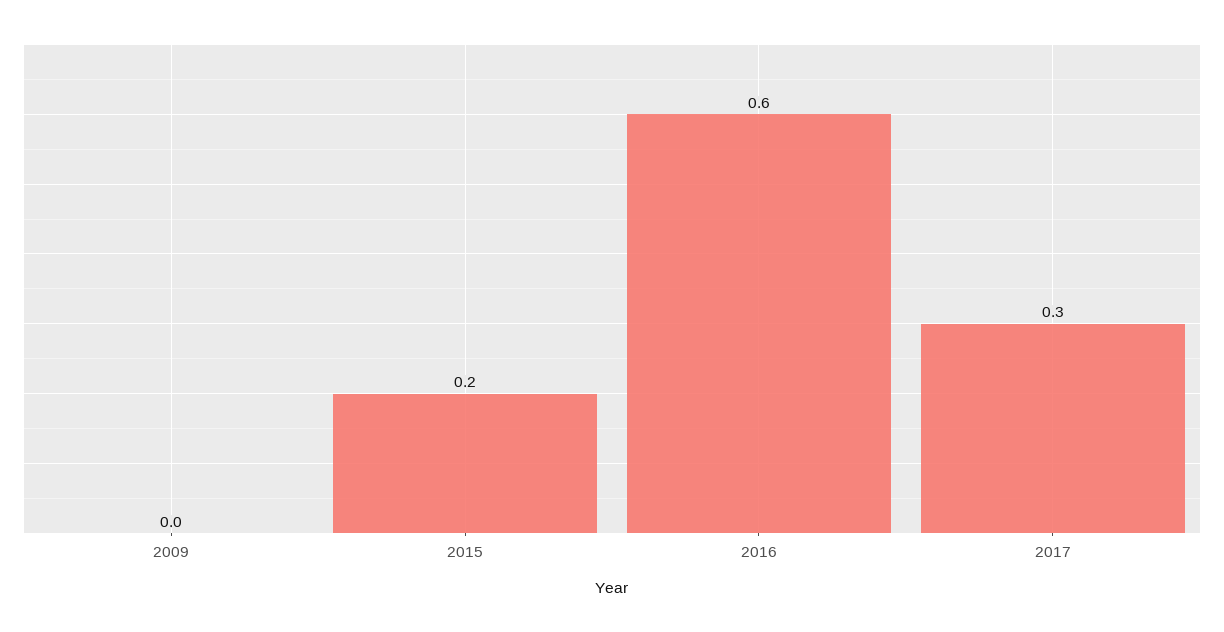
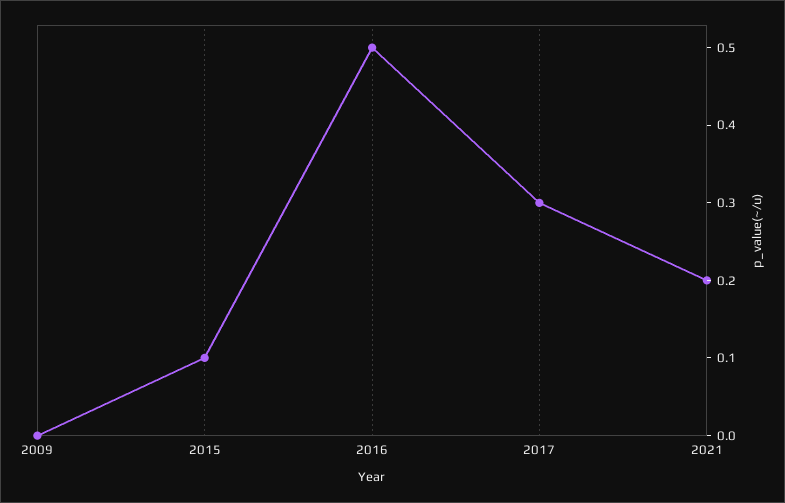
2015: 0.2 -> 0.1
2016: 0.6 -> 0.5
2021: none -> 0.2

